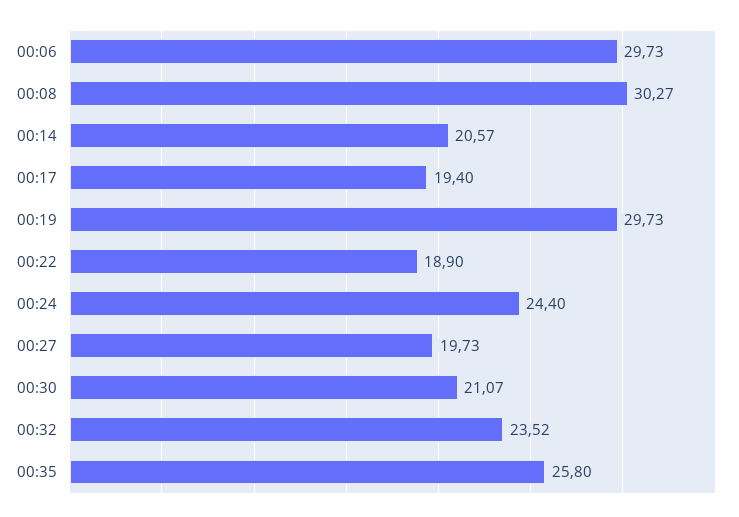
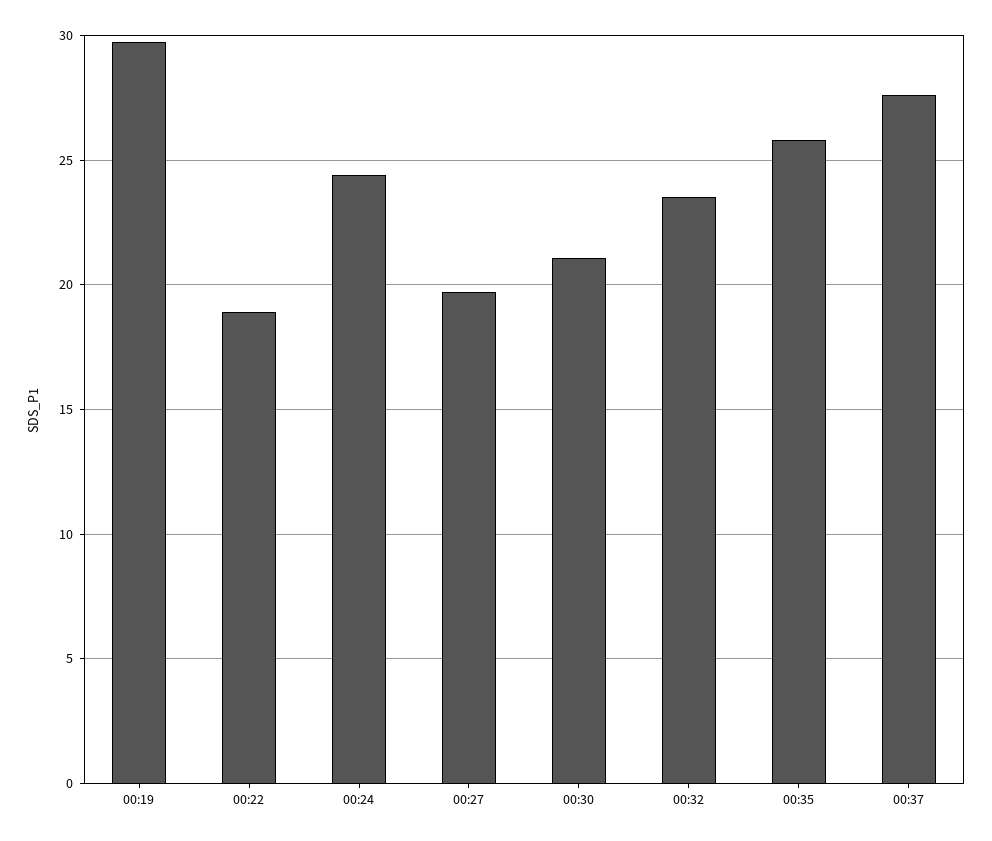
00:06: 29.73 -> none
00:08: 30.27 -> none
00:14: 20.57 -> none
00:17: 19.4 -> none
00:37: none -> 27.5

